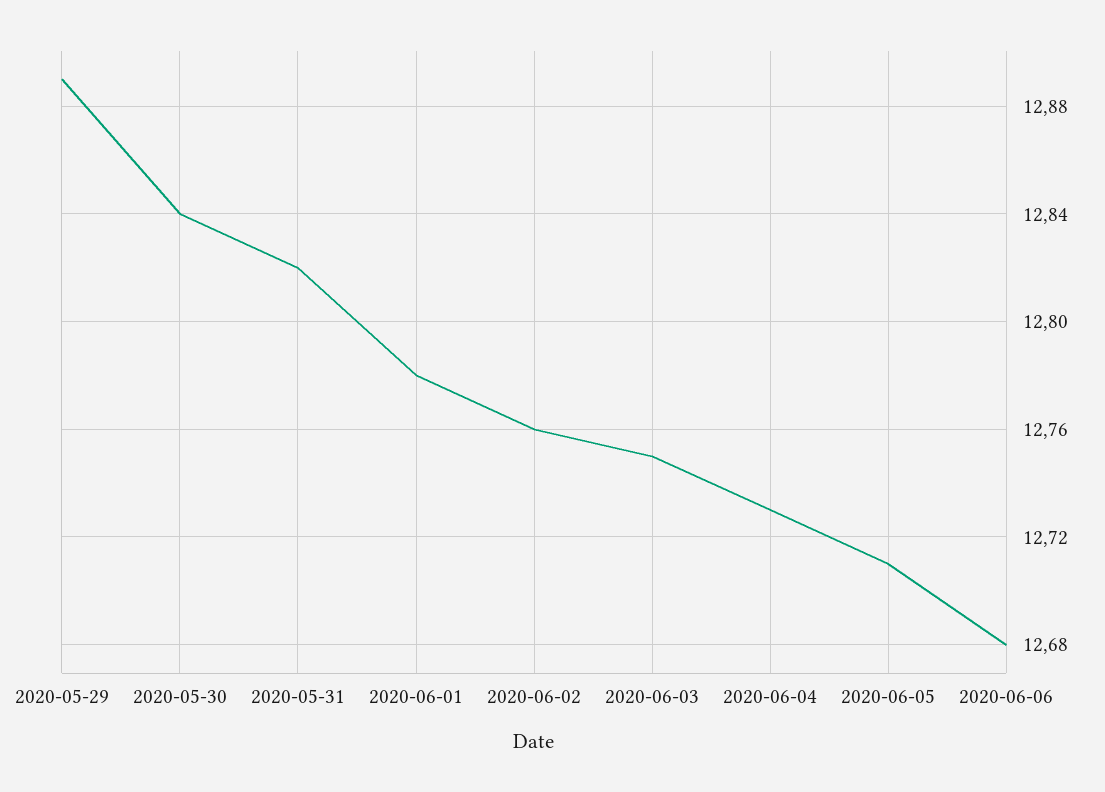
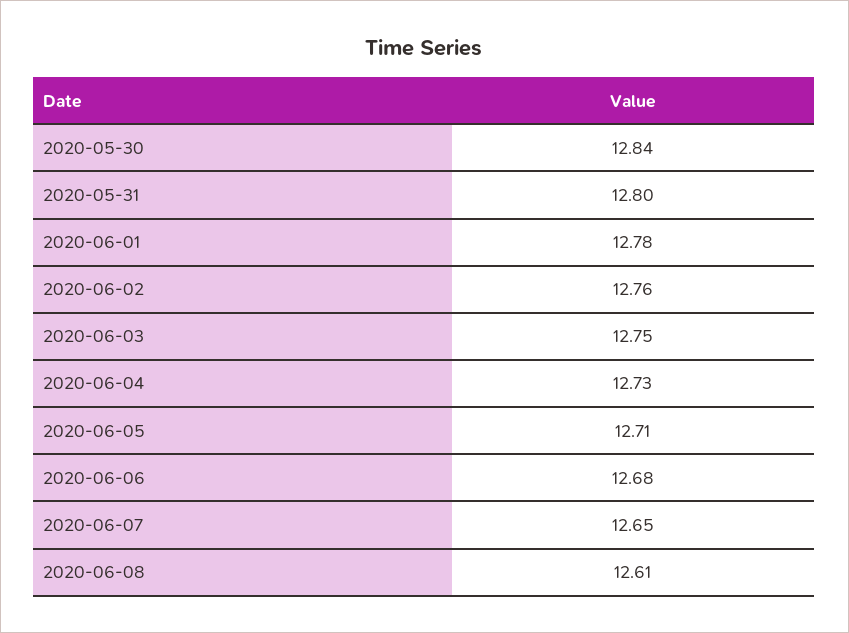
2020-05-29: 12.89 -> none
2020-05-31: 12.82 -> 12.8
2020-06-07: none -> 12.65
2020-06-08: none -> 12.61

